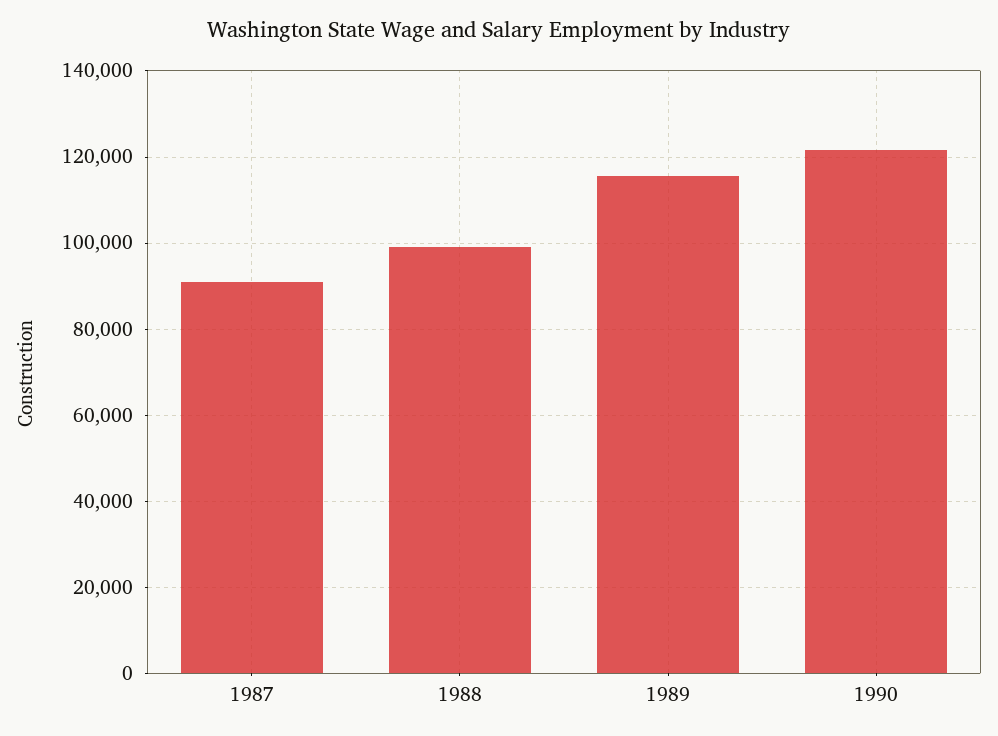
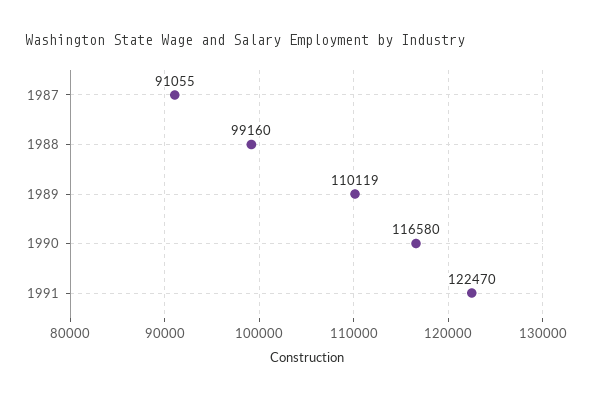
1989: 116000 -> 110119
1990: 122000 -> 116580
1991: none -> 122470

